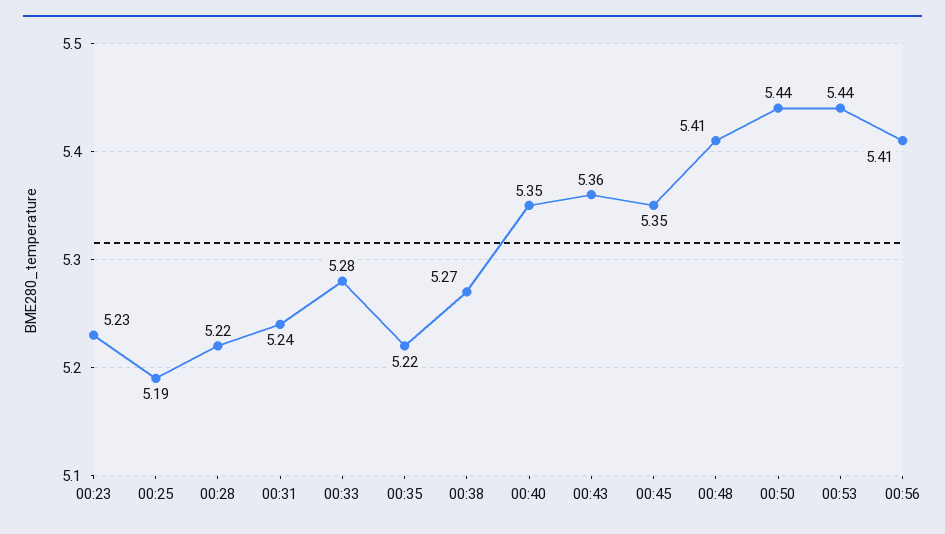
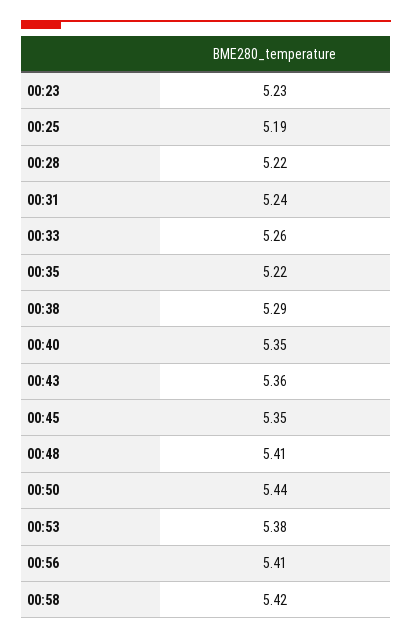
00:33: 5.28 -> 5.26
00:38: 5.27 -> 5.29
00:53: 5.44 -> 5.38
00:58: none -> 5.42

